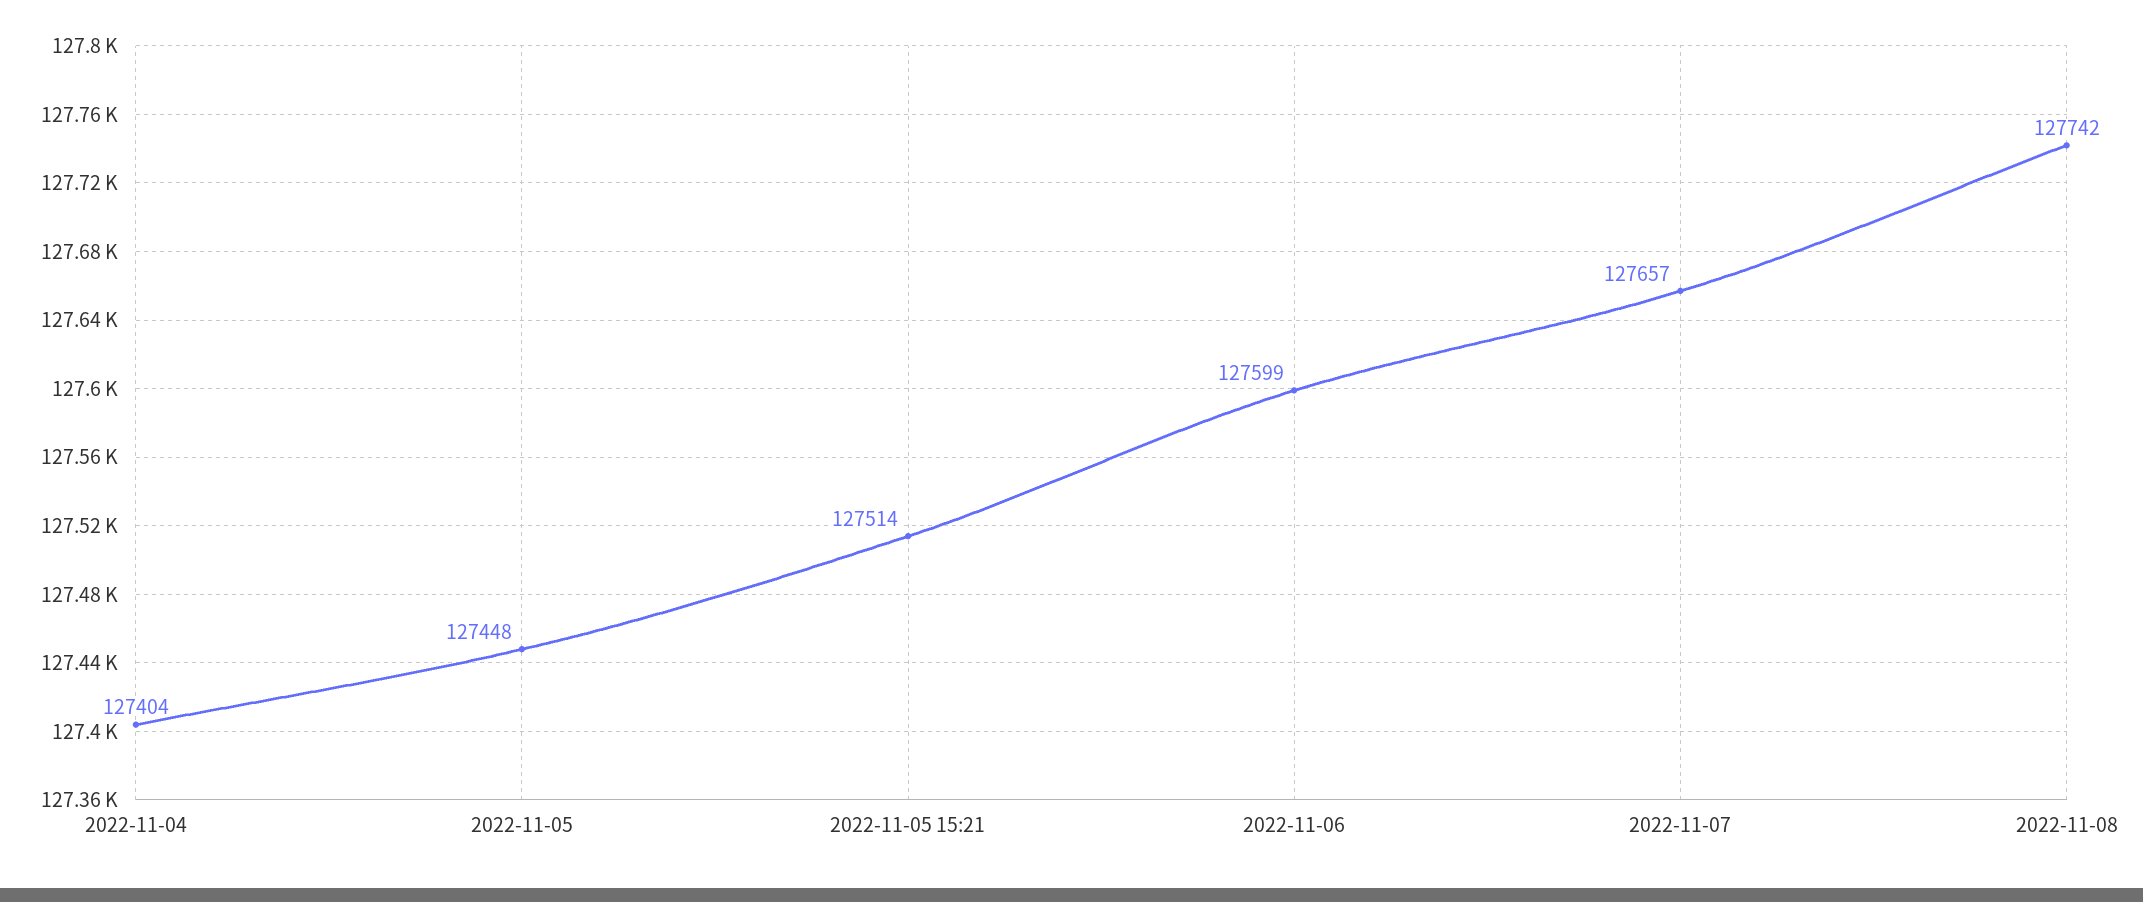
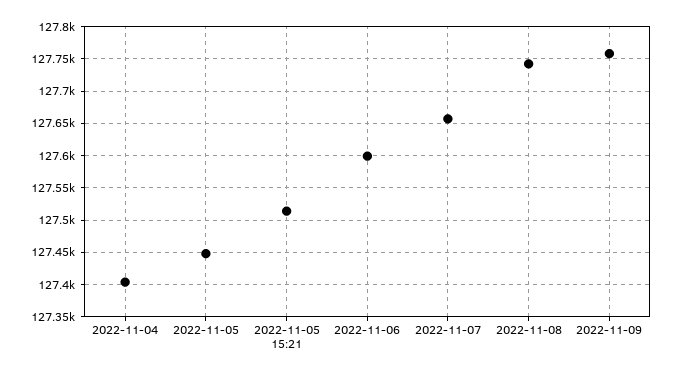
2022-11-09: none -> 127760

